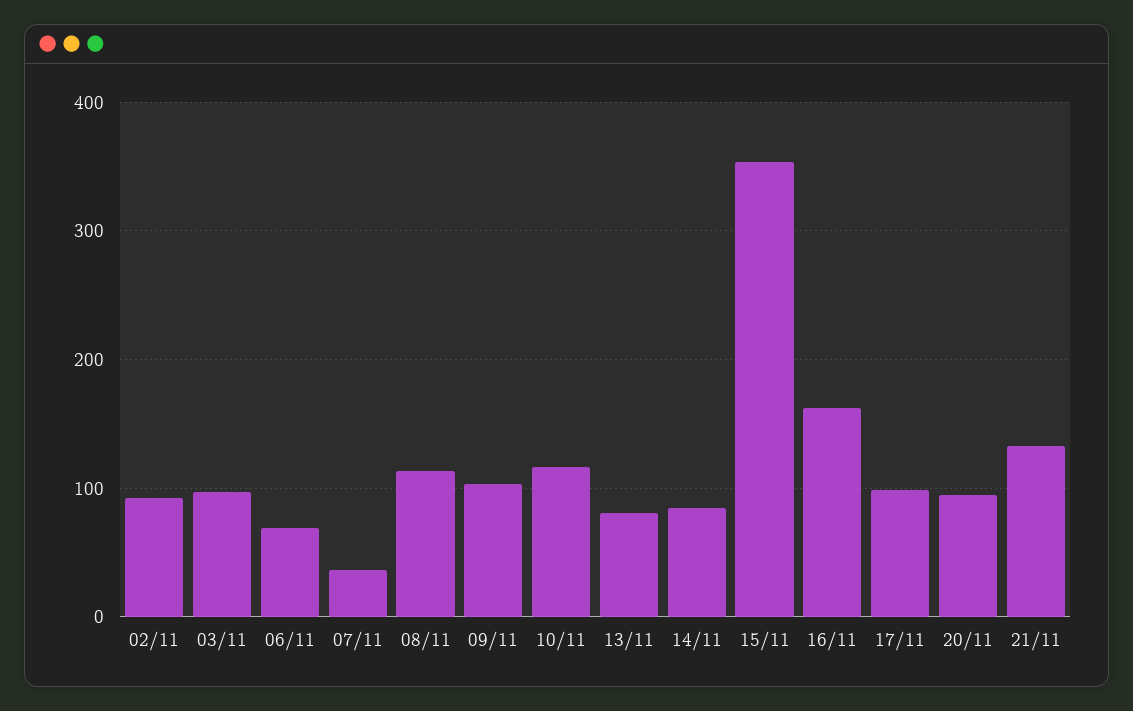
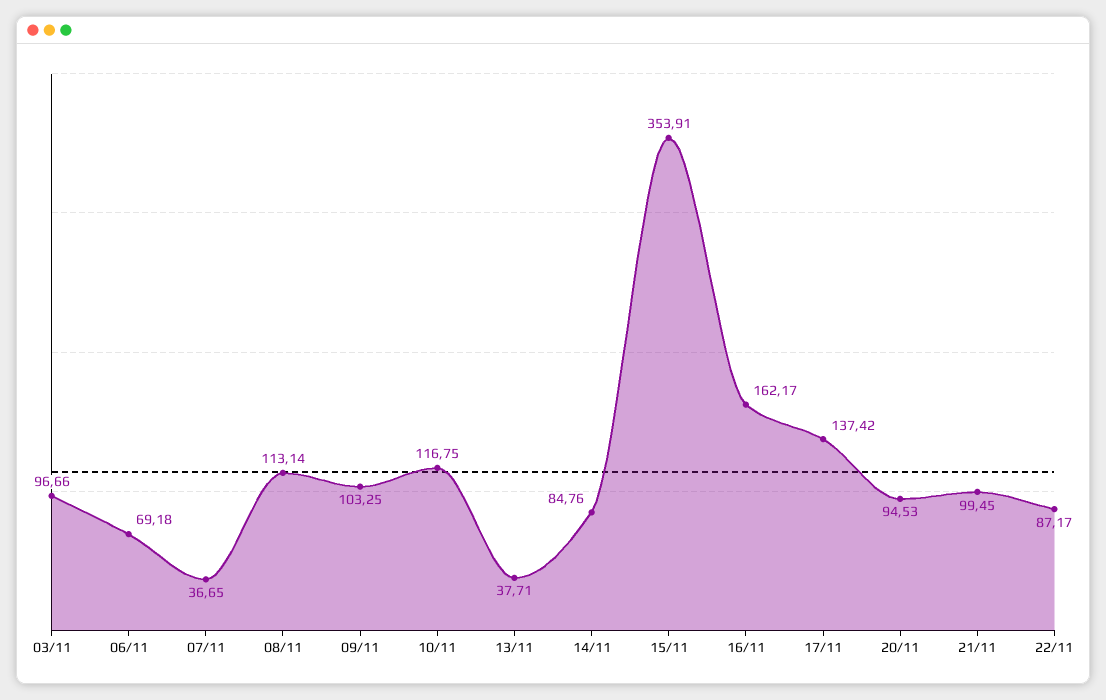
02/11: 90 -> none
13/11: 80 -> 37.71
17/11: 100 -> 137.42
21/11: 130 -> 99.45
22/11: none -> 87.17

